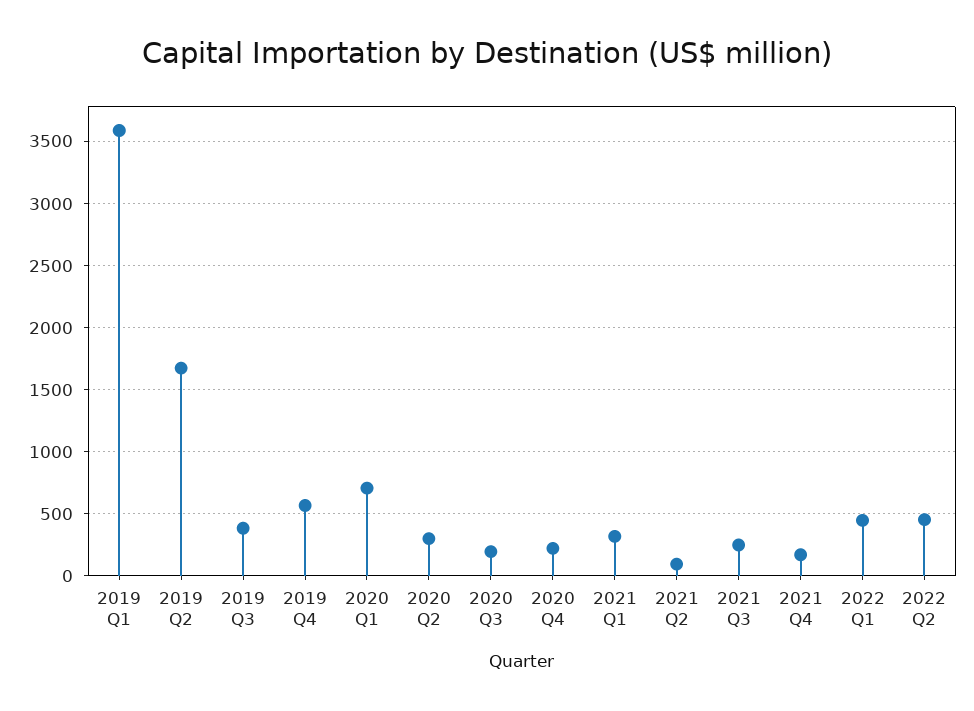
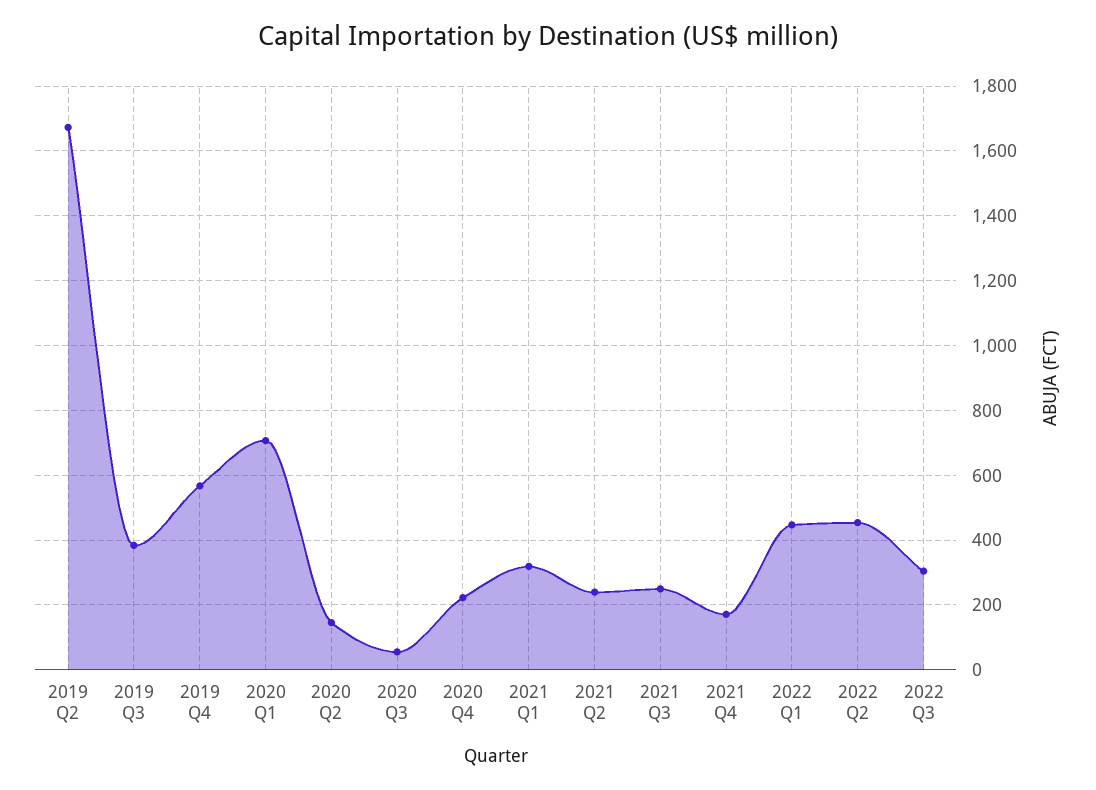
2019 Q1: 3600 -> none
2020 Q2: 300 -> 140
2020 Q3: 200 -> 60
2021 Q2: 100 -> 240
2022 Q3: none -> 300

